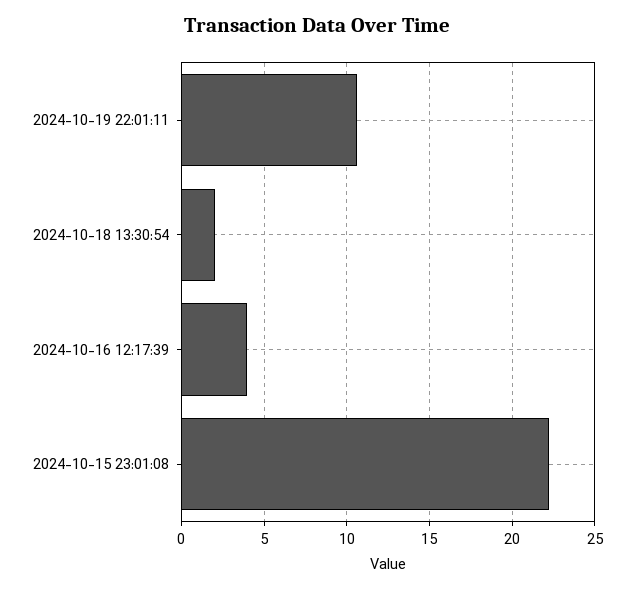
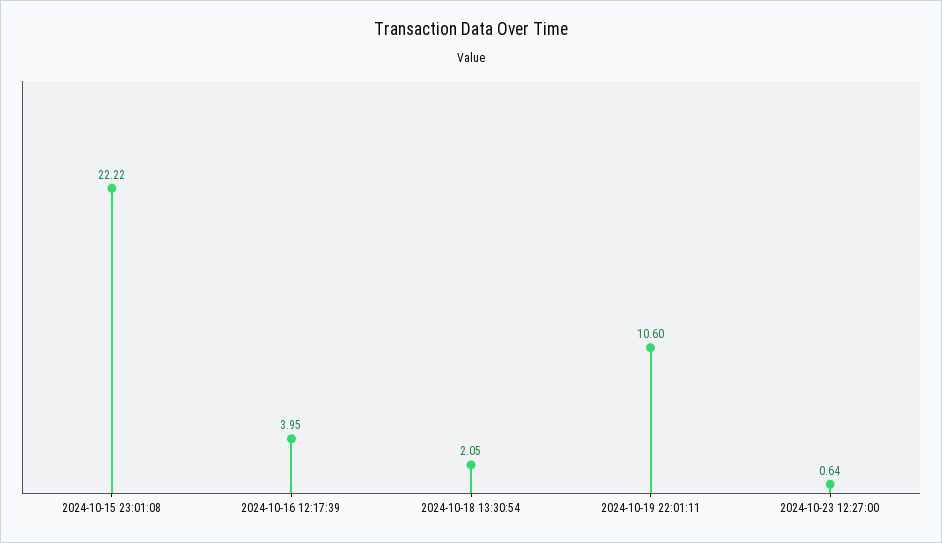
2024-10-23 12:27:00: none -> 0.64

